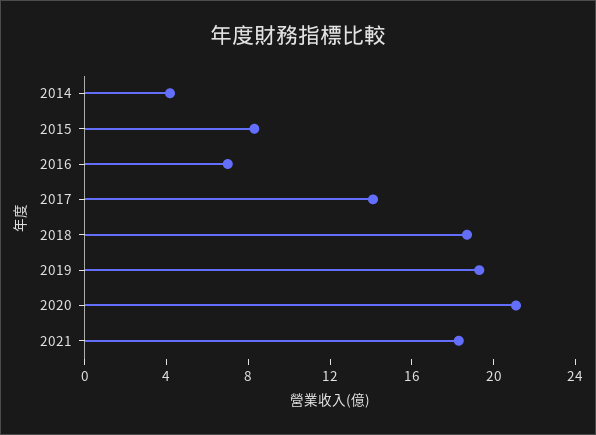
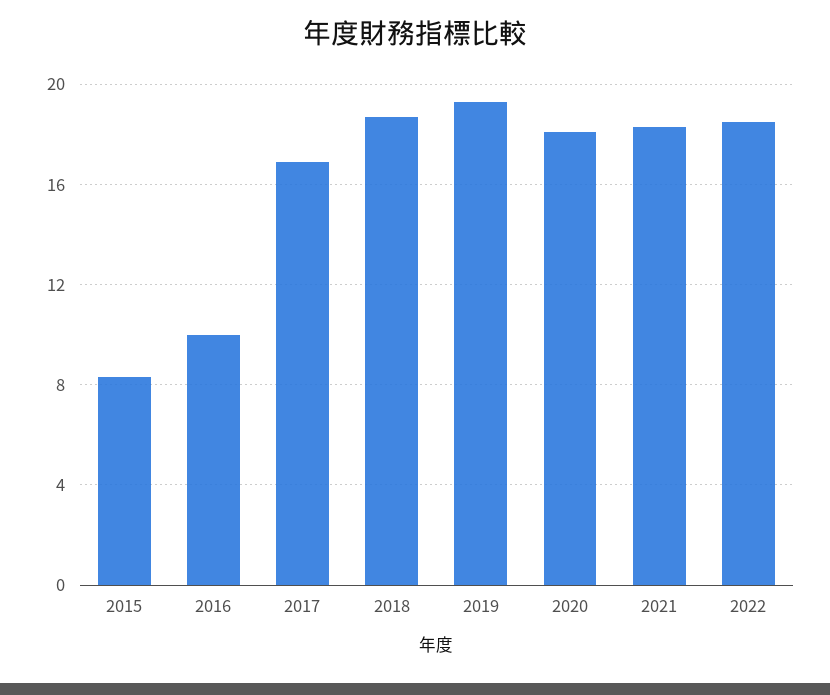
2014: 4 -> none
2016: 7 -> 10
2017: 14 -> 17
2020: 21 -> 18
2022: none -> 18.5

